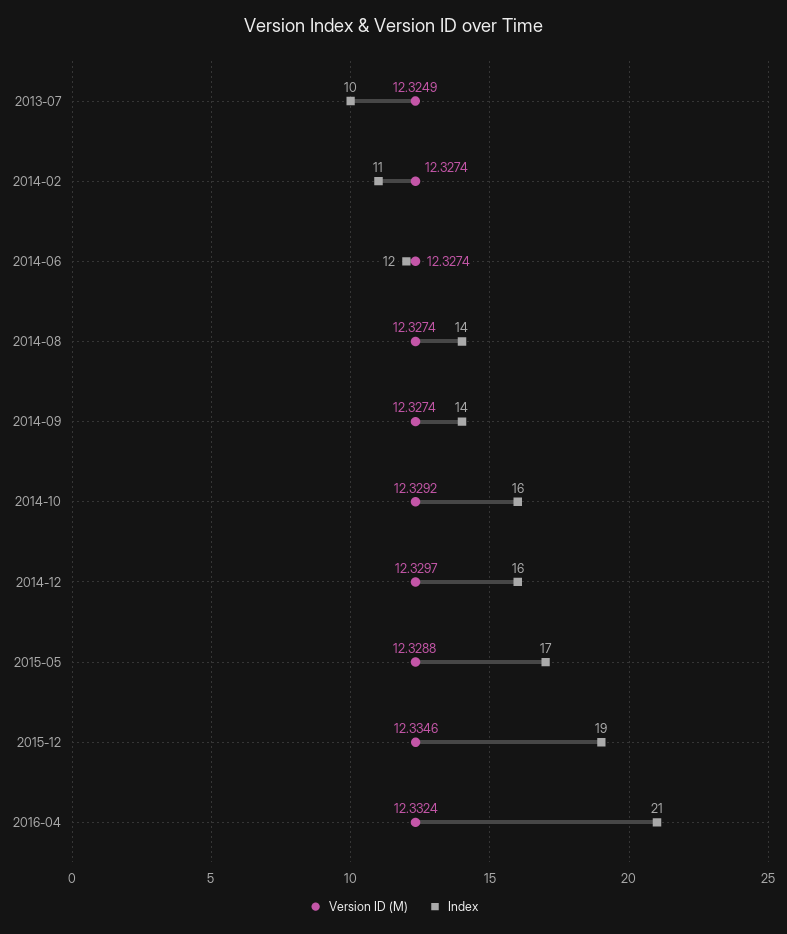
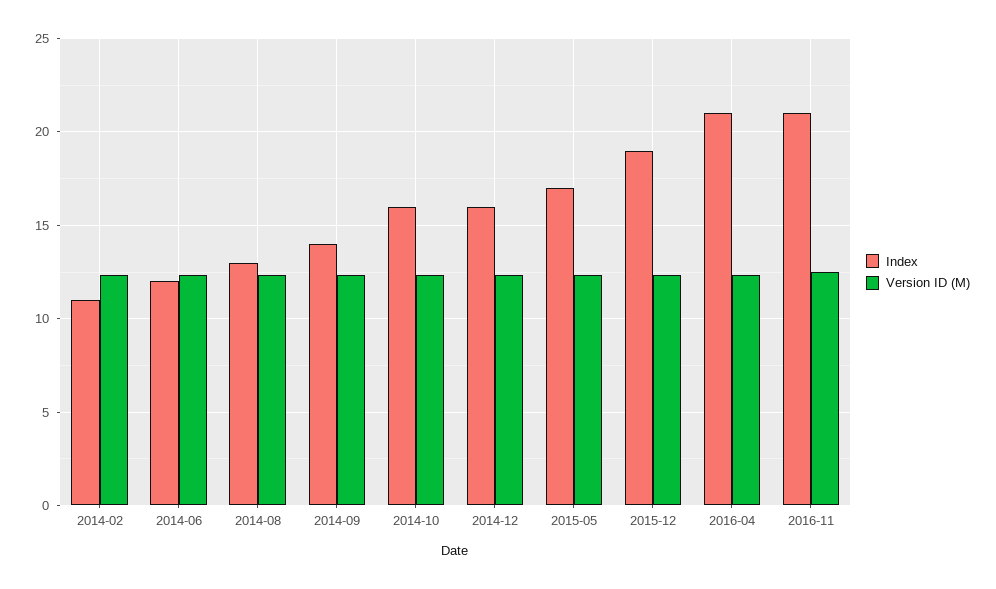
Version ID (M), 2013-07: 12.3249 -> none
Index, 2013-07: 10 -> none
Index, 2014-08: 14 -> 13
Index, 2016-11: none -> 21
Version ID (M), 2016-11: none -> 12.5

